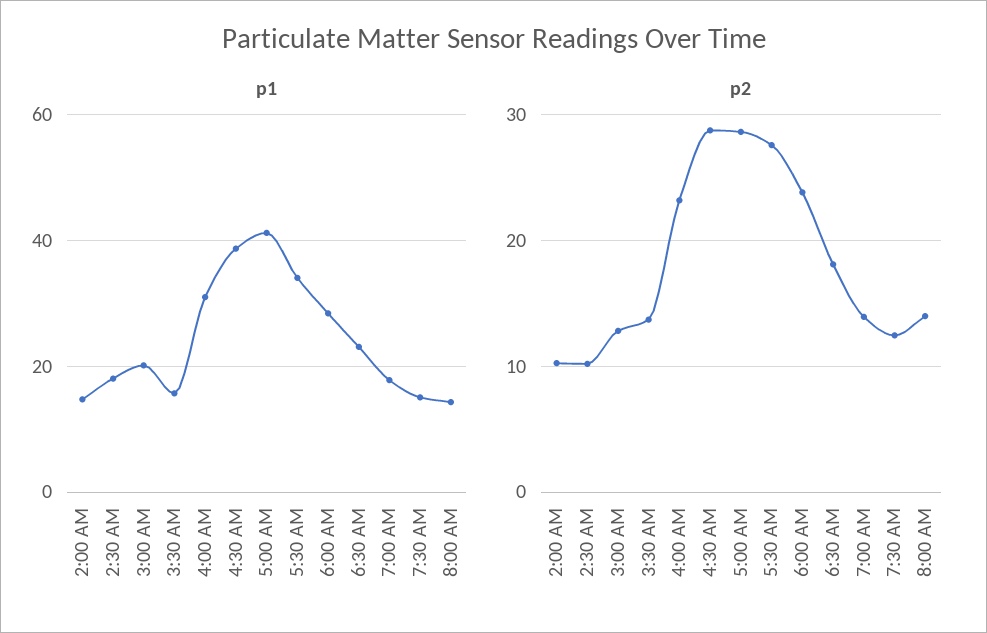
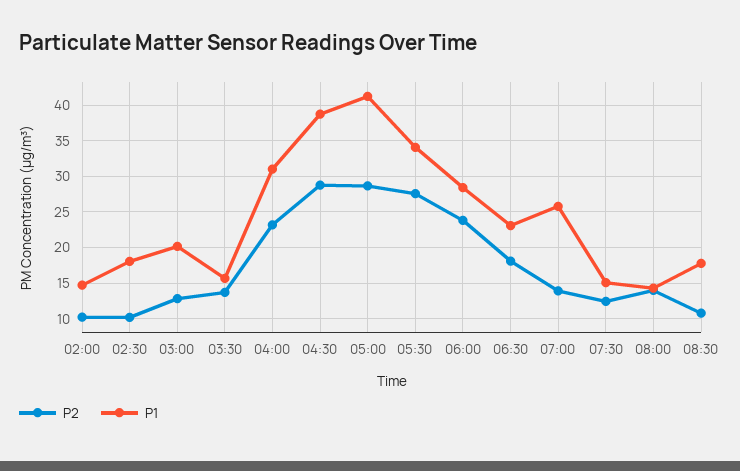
p1, 7:00 AM: 18 -> 26
p2, 08:30: none -> 11
p1, 08:30: none -> 18

